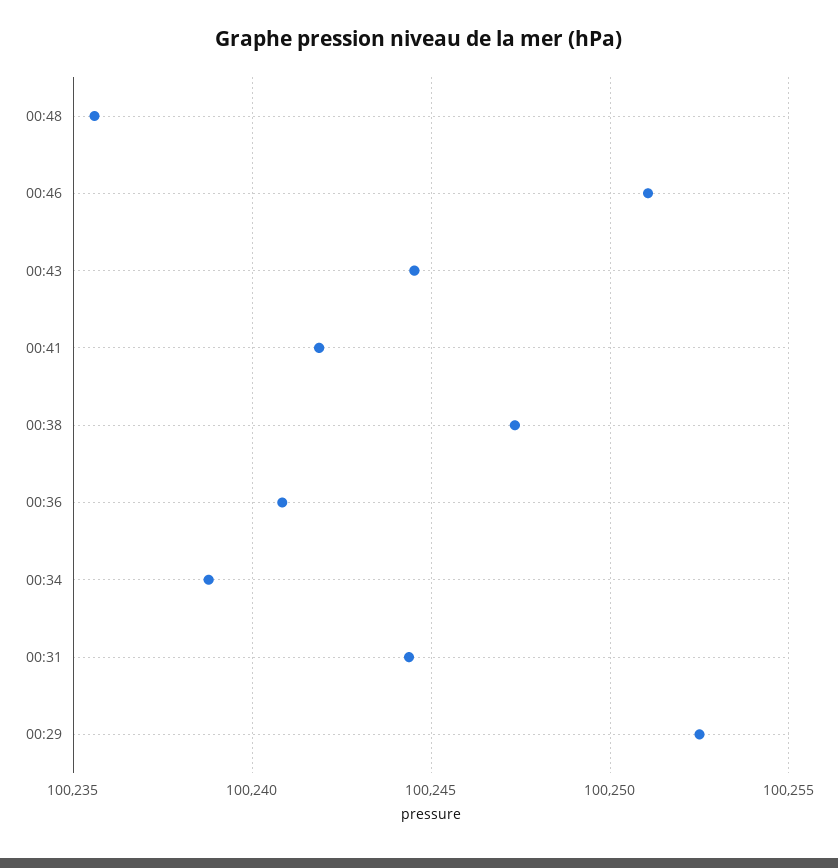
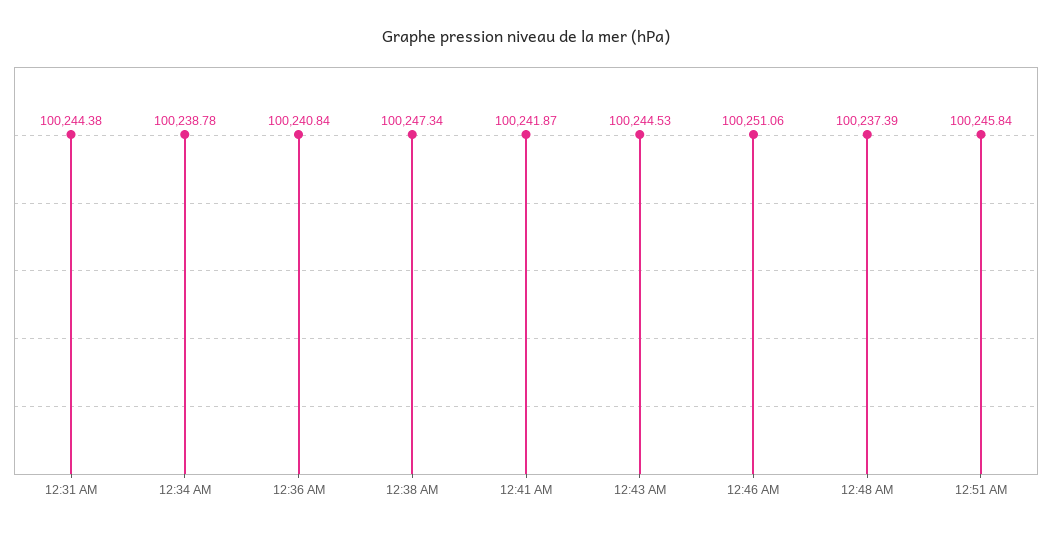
00:48: 100235.5 -> 100237.39
00:29: 100252.5 -> none
12:51 AM: none -> 100245.84

